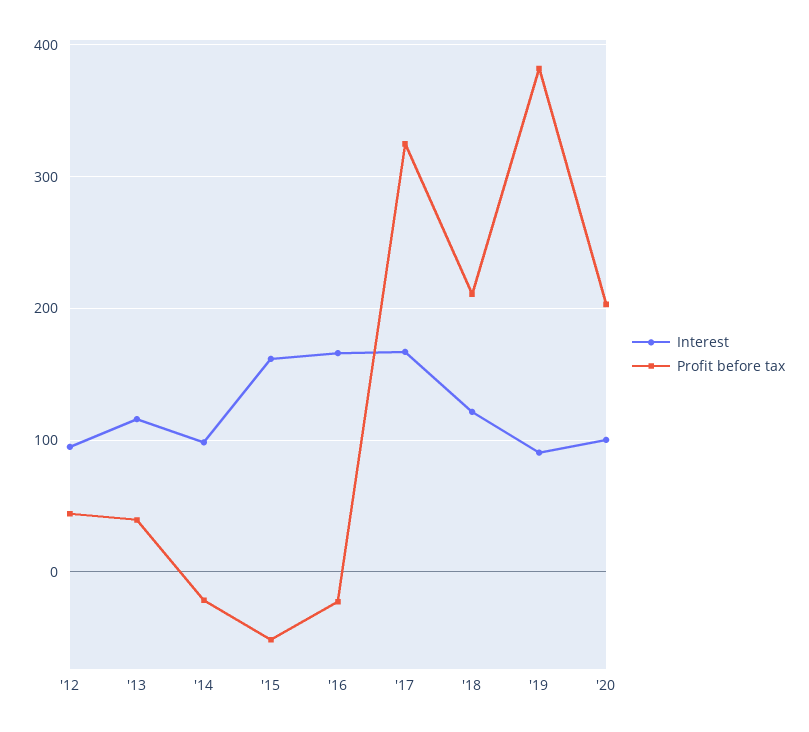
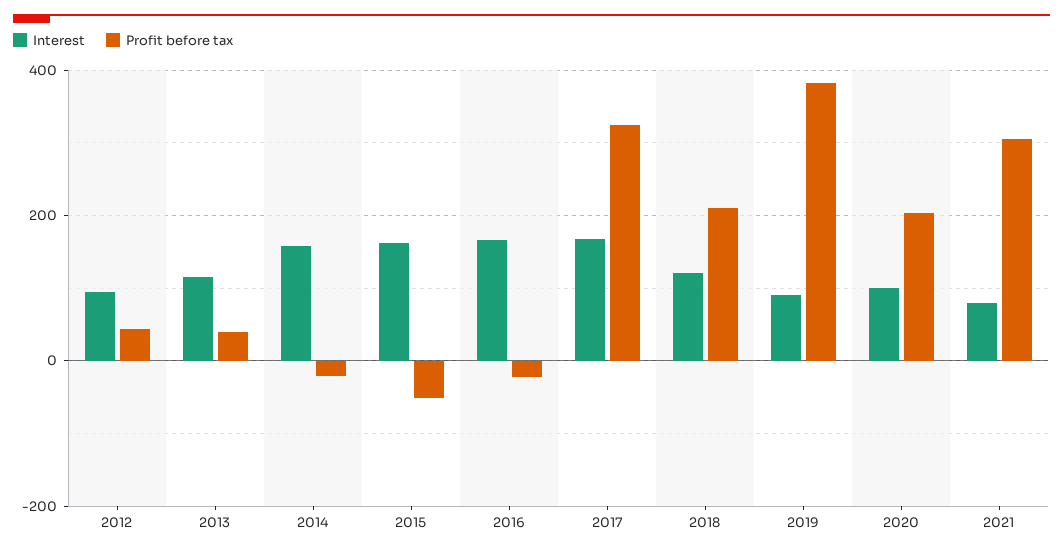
Interest, '14: 100 -> 160
Interest, 2021: none -> 80
Profit before tax, 2021: none -> 300

